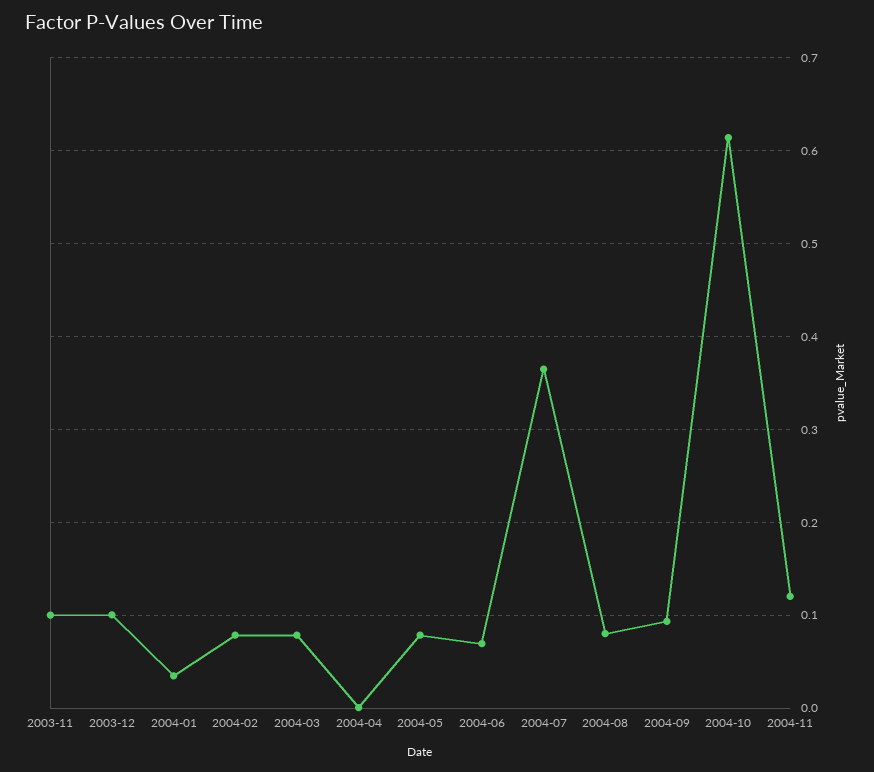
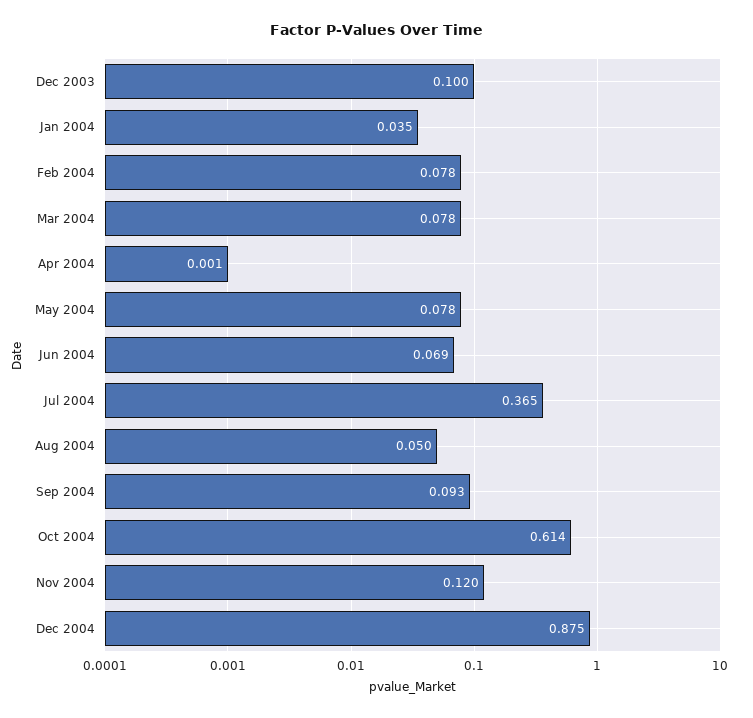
2003-11: 0.1 -> none
2004-08: 0.08 -> 0.05
Dec 2004: none -> 0.875

